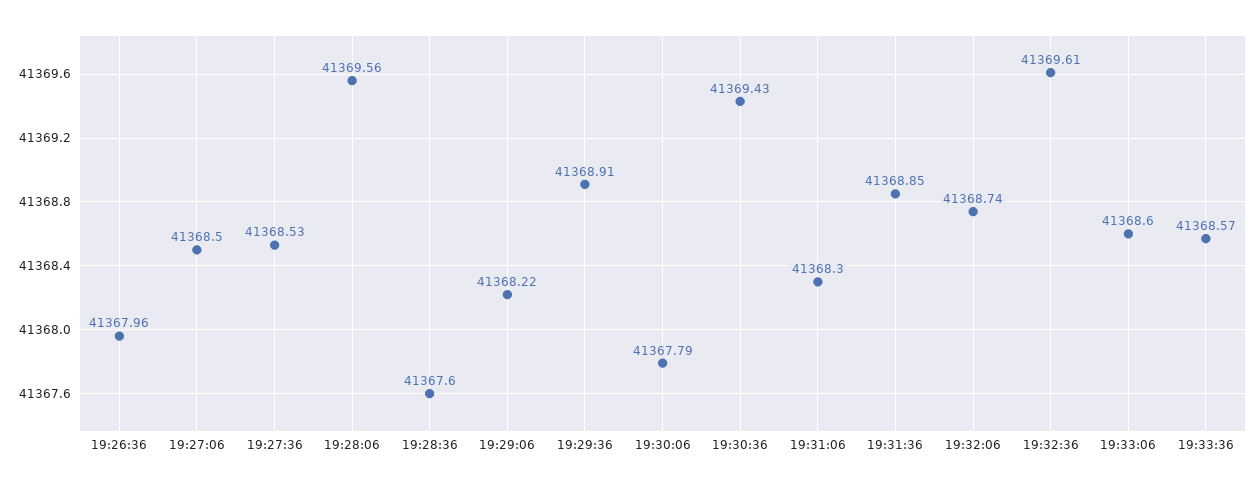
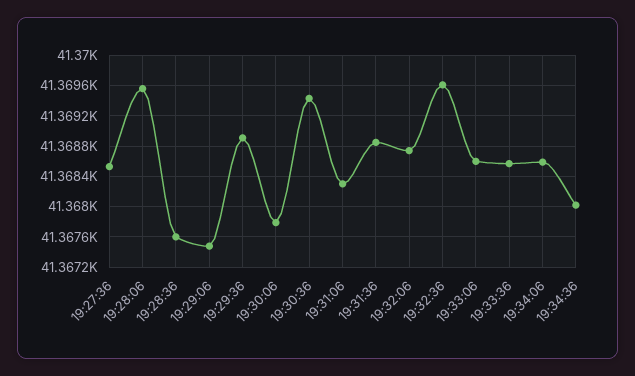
19:26:36: 41367.96 -> none
19:27:06: 41368.5 -> none
19:29:06: 41368.22 -> 41367.5
19:34:06: none -> 41368.6
19:34:36: none -> 41368

